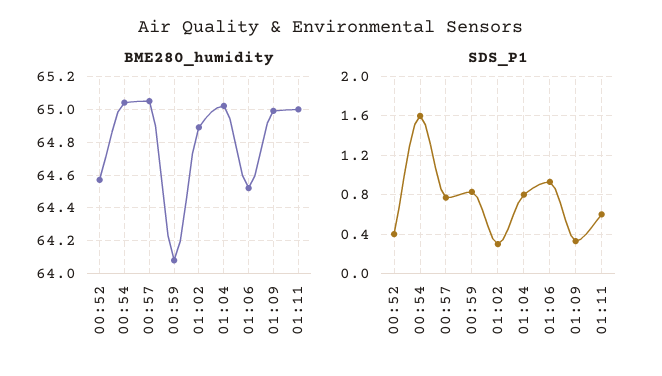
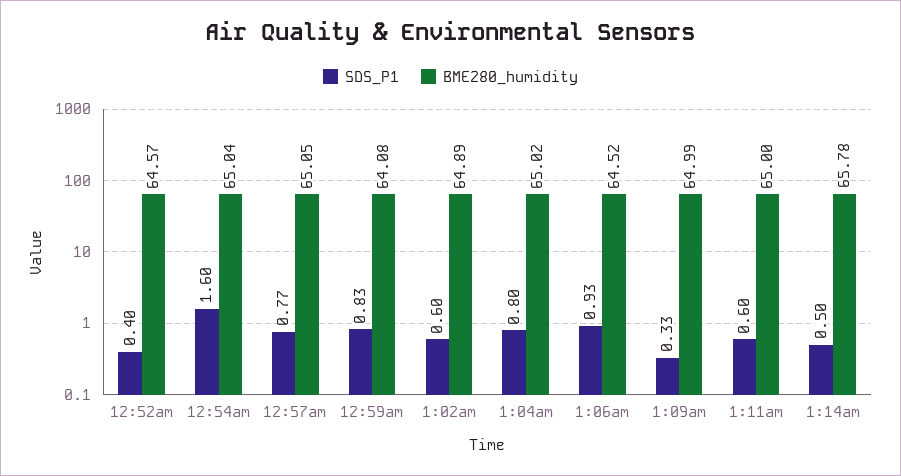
SDS_P1, 01:02: 0.3 -> 0.6
SDS_P1, 1:14am: none -> 0.5
BME280_humidity, 1:14am: none -> 65.78

